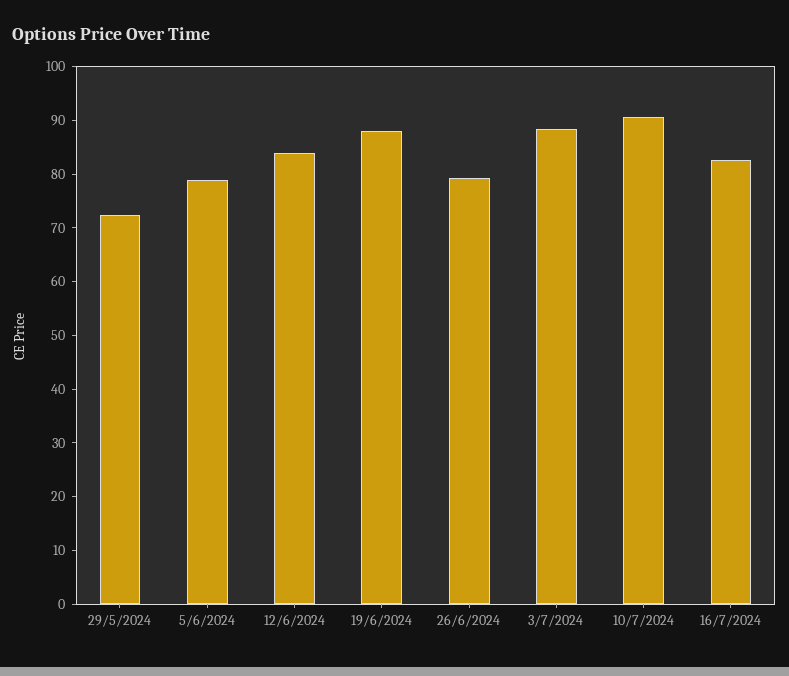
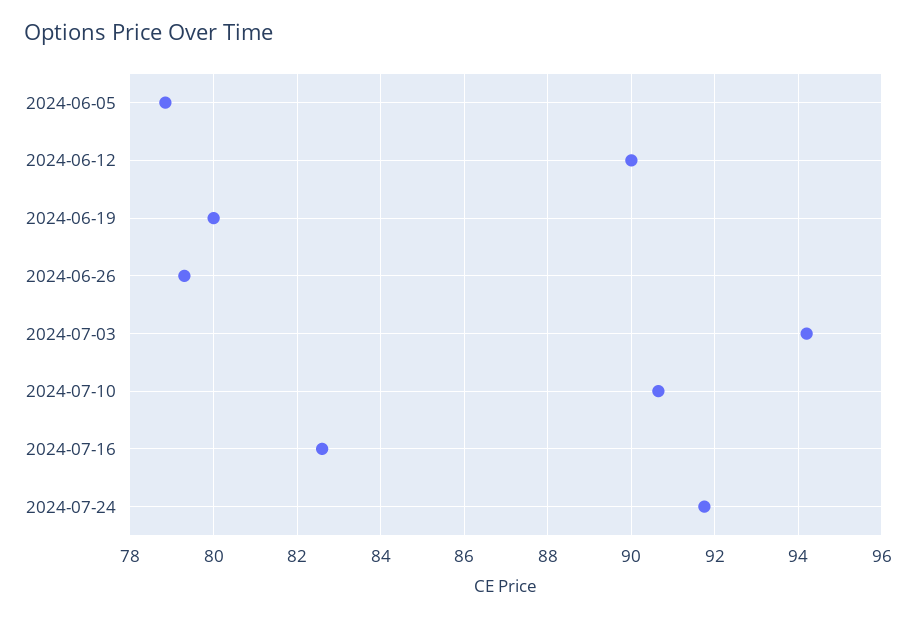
29/5/2024: 72 -> none
12/6/2024: 84 -> 90
19/6/2024: 88 -> 80
3/7/2024: 88 -> 94.2
2024-07-24: none -> 91.8

